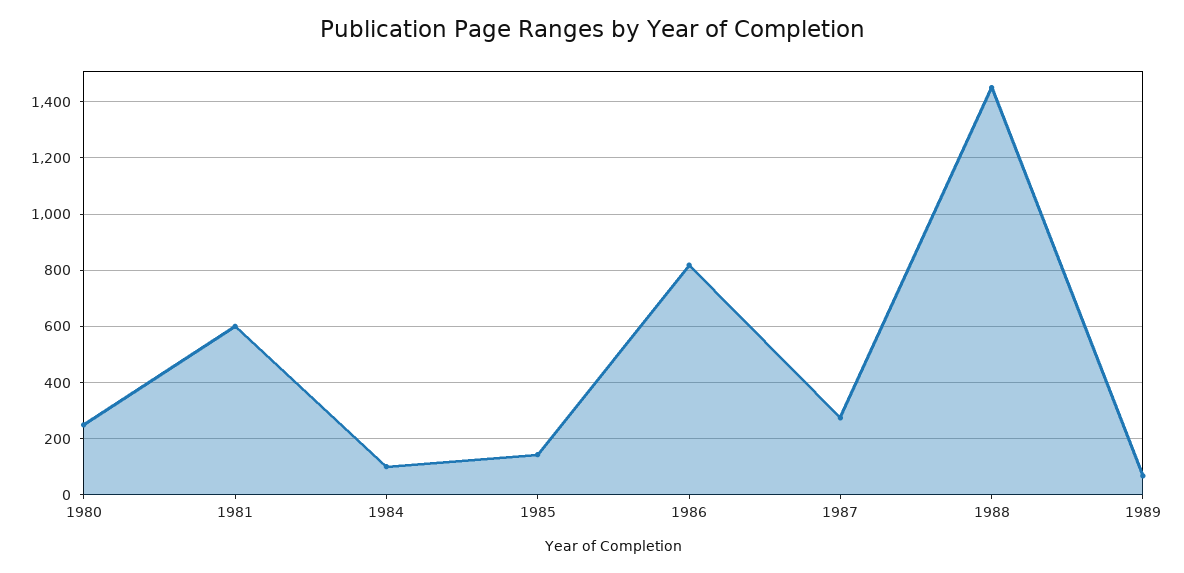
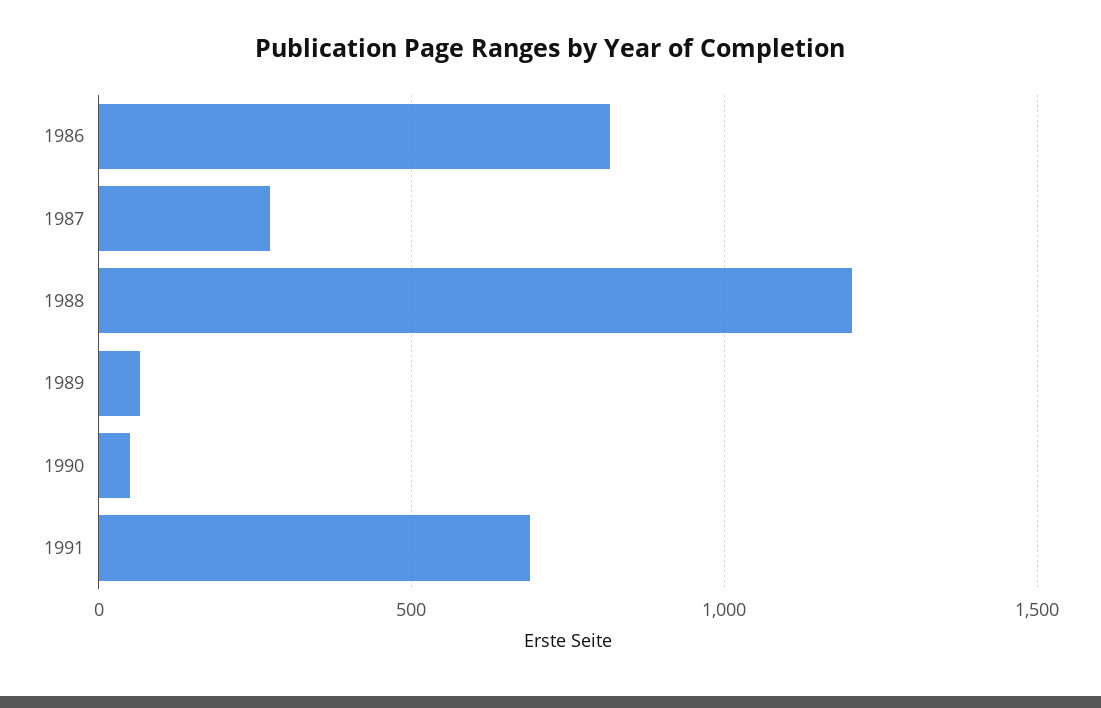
1980: 250 -> none
1981: 600 -> none
1984: 100 -> none
1985: 150 -> none
1988: 1450 -> 1200
1990: none -> 50
1991: none -> 700

